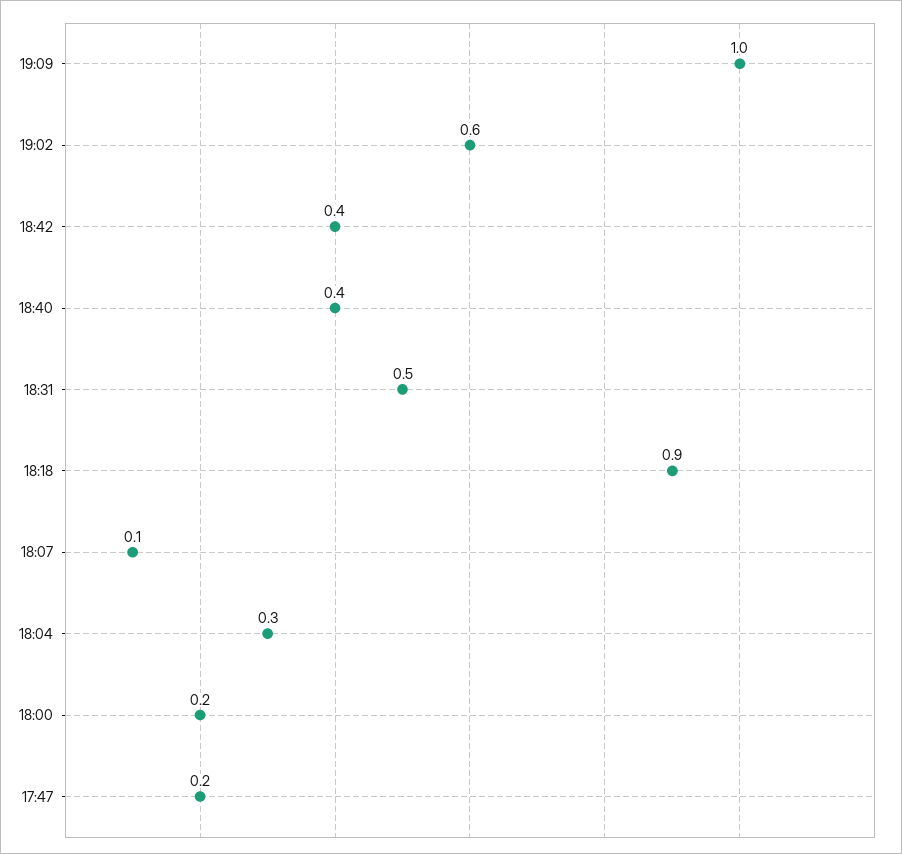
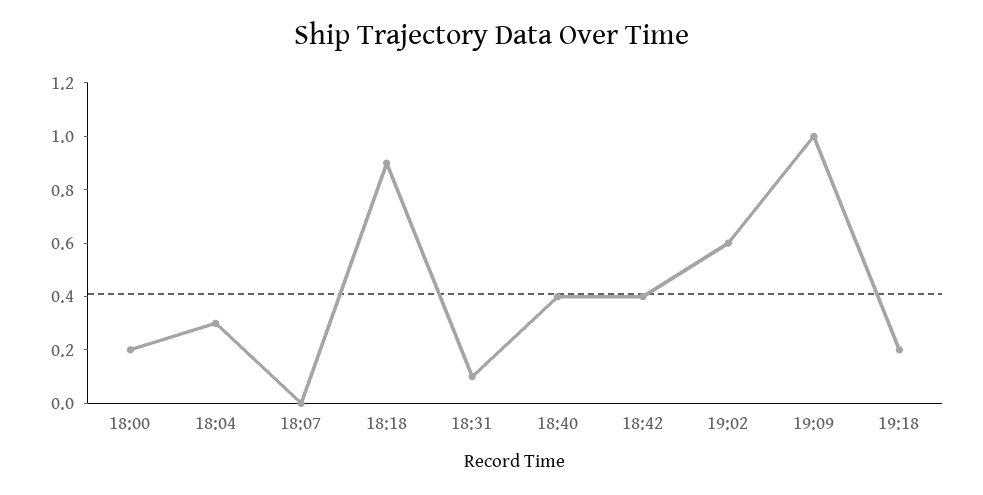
18:31: 0.5 -> 0.1
18:07: 0.1 -> 0
17:47: 0.2 -> none
19:18: none -> 0.2

